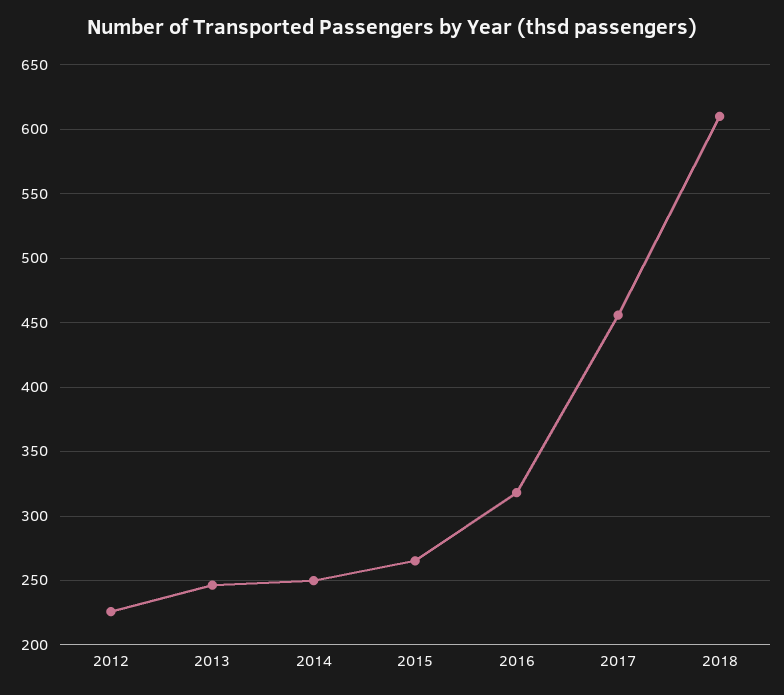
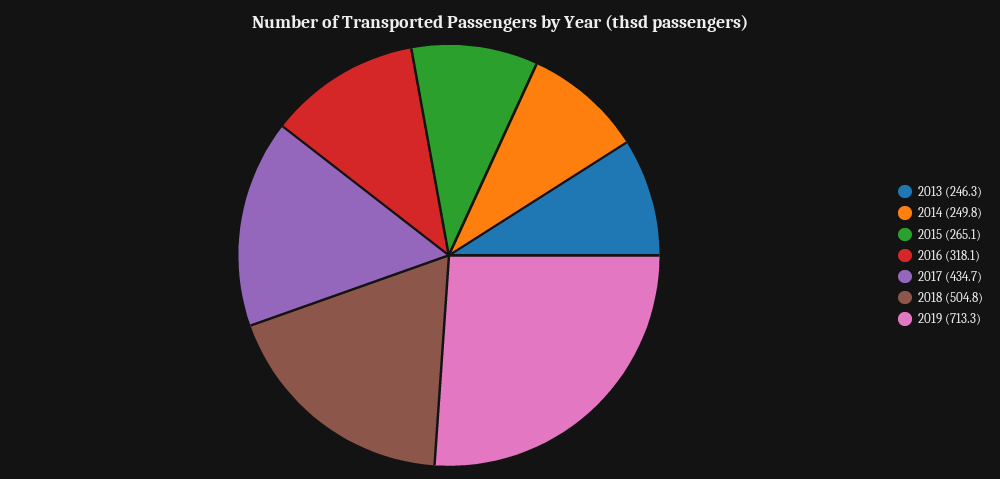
2012: 225 -> none
2017: 455 -> 434.7
2018: 610 -> 504.8
2019: none -> 713.3

